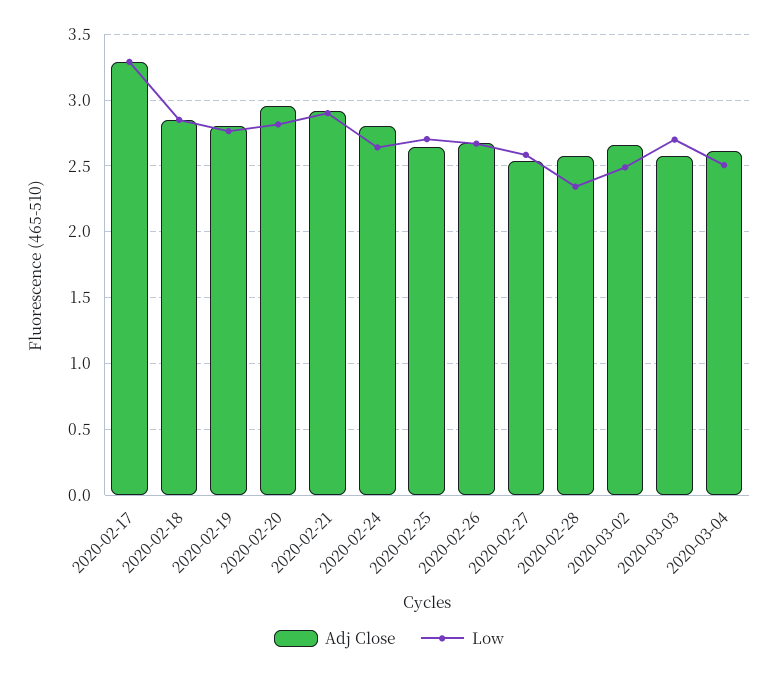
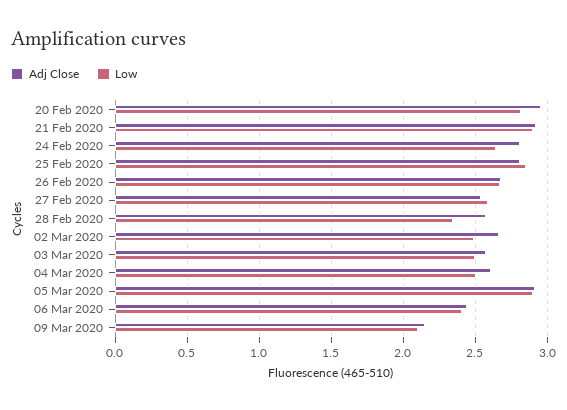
Adj Close, 2020-02-17: 3.3 -> none
Low, 2020-02-17: 3.3 -> none
Adj Close, 2020-02-18: 2.85 -> none
Low, 2020-02-18: 2.85 -> none
Adj Close, 2020-02-19: 2.8 -> none
Low, 2020-02-19: 2.75 -> none
Adj Close, 2020-02-25: 2.65 -> 2.8
Low, 2020-02-25: 2.7 -> 2.85
Low, 2020-03-03: 2.7 -> 2.5
Adj Close, 05 Mar 2020: none -> 2.9
Low, 05 Mar 2020: none -> 2.9
Adj Close, 06 Mar 2020: none -> 2.45
Low, 06 Mar 2020: none -> 2.4
Adj Close, 09 Mar 2020: none -> 2.15
Low, 09 Mar 2020: none -> 2.1

